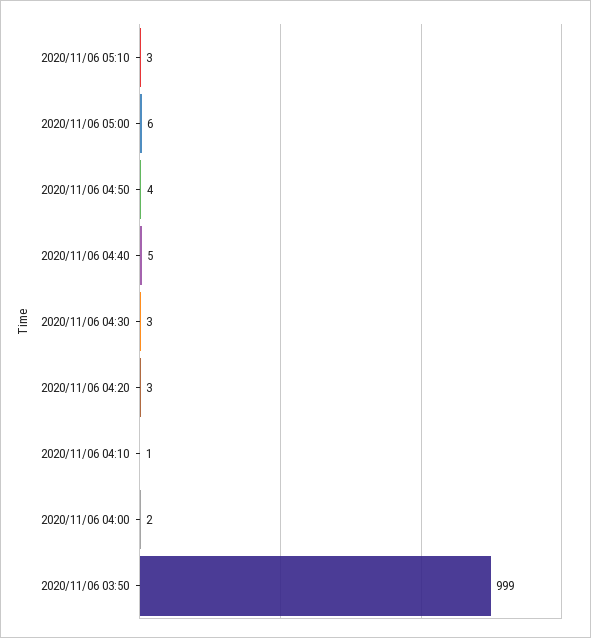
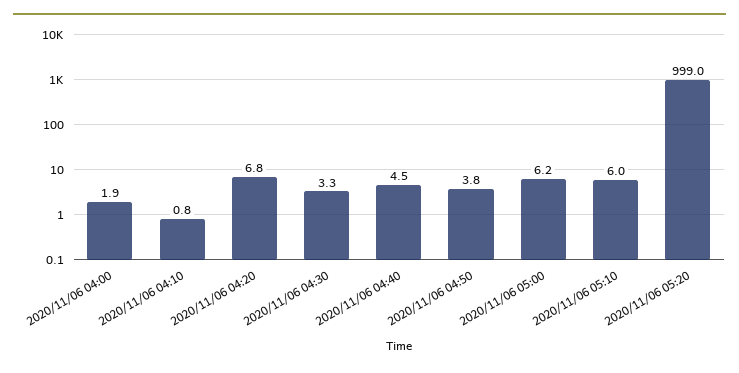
2020/11/06 05:10: 3 -> 6
2020/11/06 04:20: 3 -> 6.8
2020/11/06 03:50: 999 -> none
2020/11/06 05:20: none -> 999

